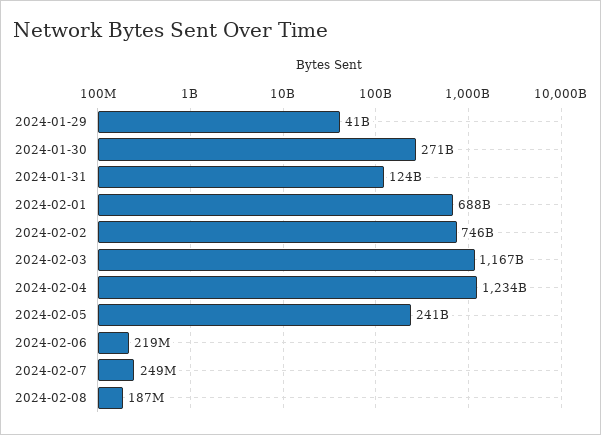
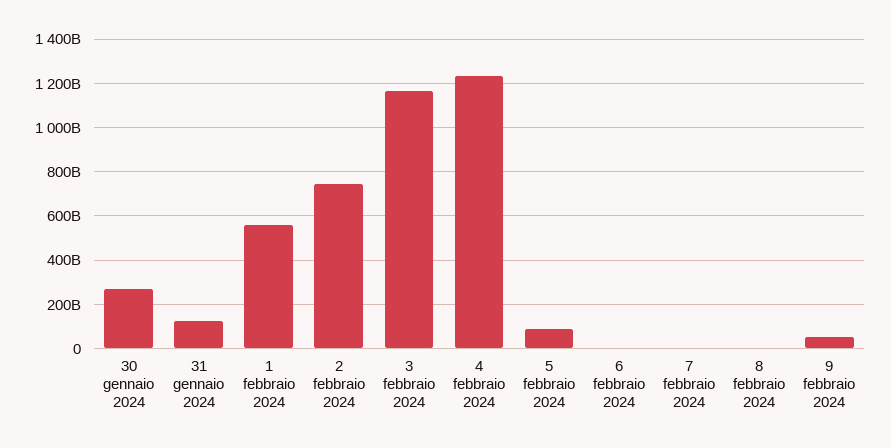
2024-01-29: 41000000000 -> none
2024-02-01: 688000000000 -> 550000000000
2024-02-05: 241000000000 -> 100000000000
9 febbraio 2024: none -> 50000000000

